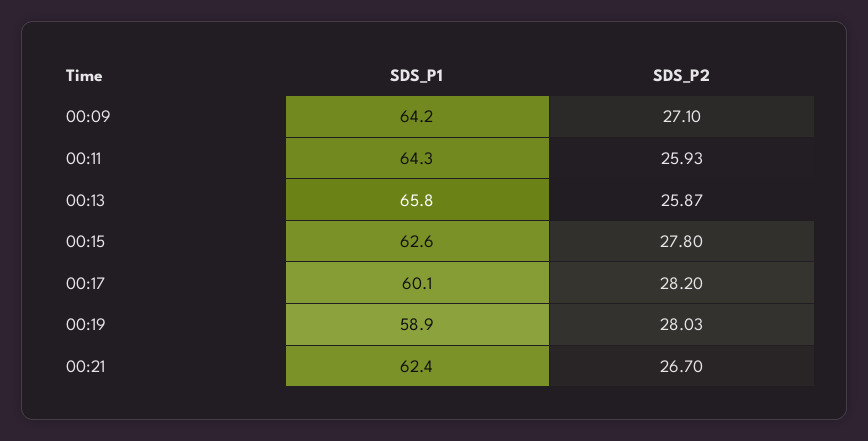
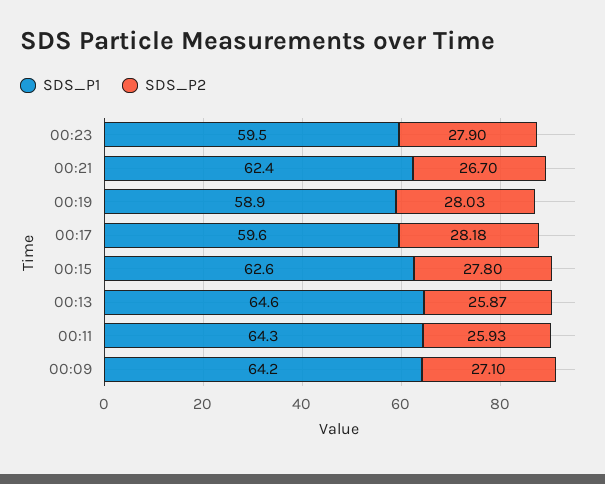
SDS_P1, 00:13: 65.8 -> 64.6
SDS_P1, 00:17: 60.1 -> 59.6
SDS_P2, 00:17: 28.2 -> 28.18
SDS_P1, 00:23: none -> 59.5
SDS_P2, 00:23: none -> 27.9

